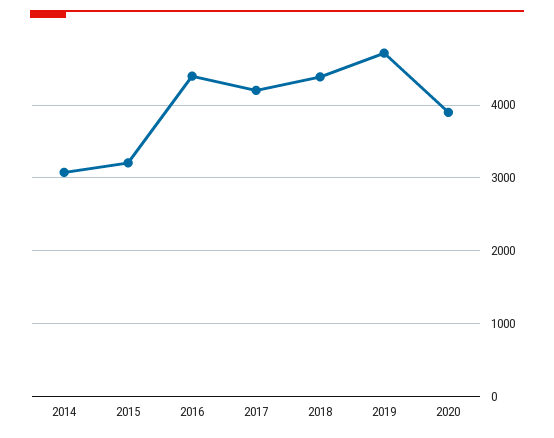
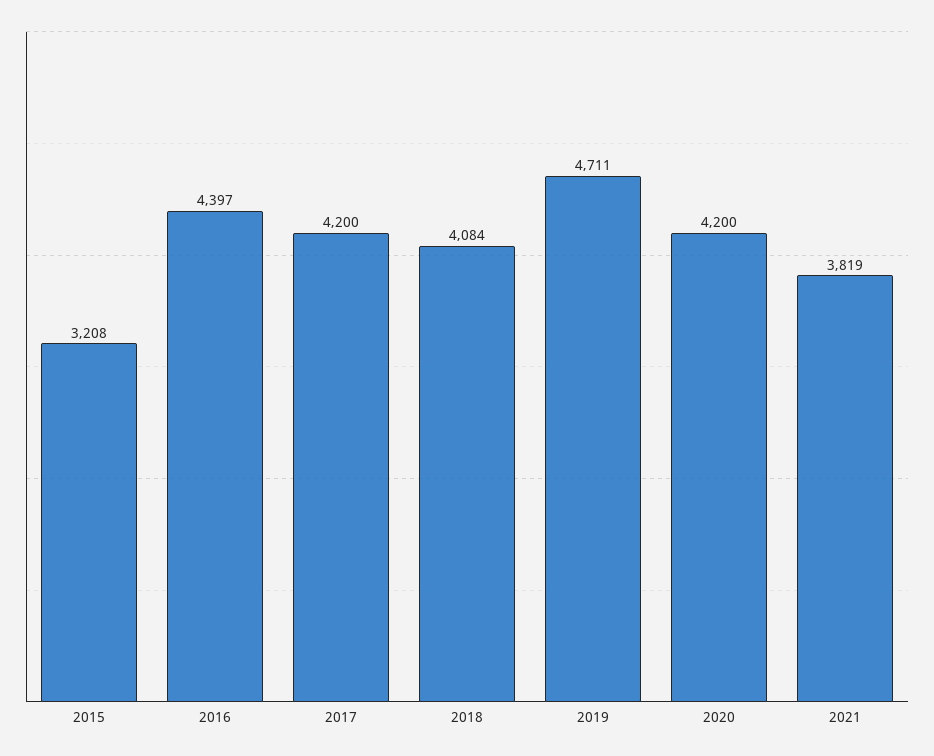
2014: 3100 -> none
2018: 4400 -> 4084
2020: 3900 -> 4200
2021: none -> 3819

